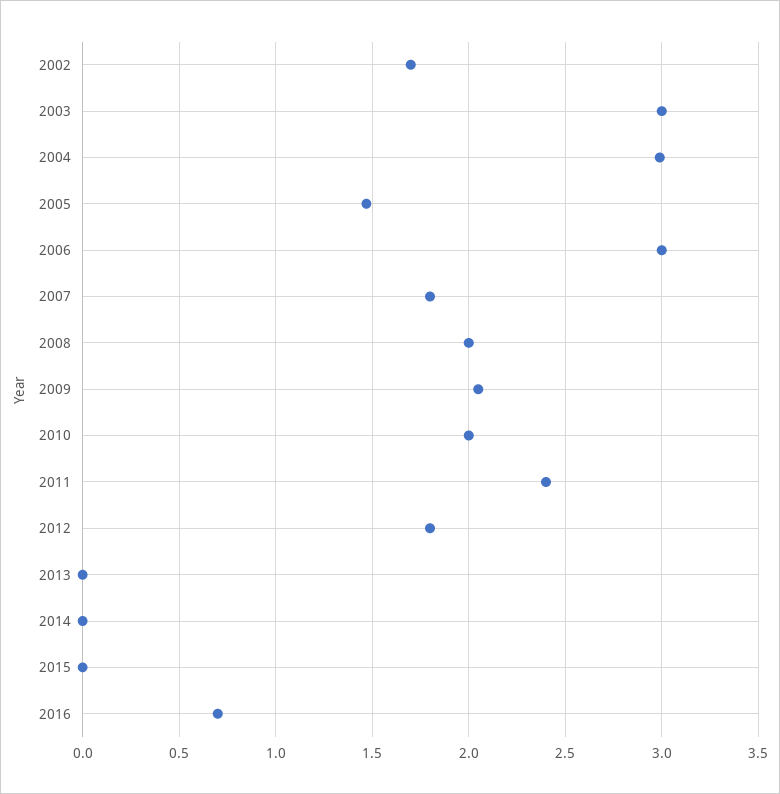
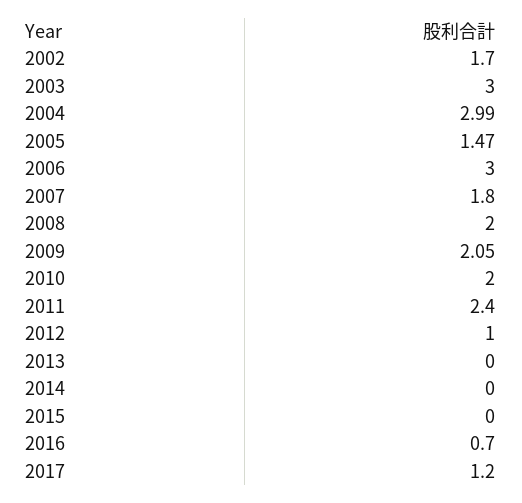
2012: 1.8 -> 1
2017: none -> 1.2

